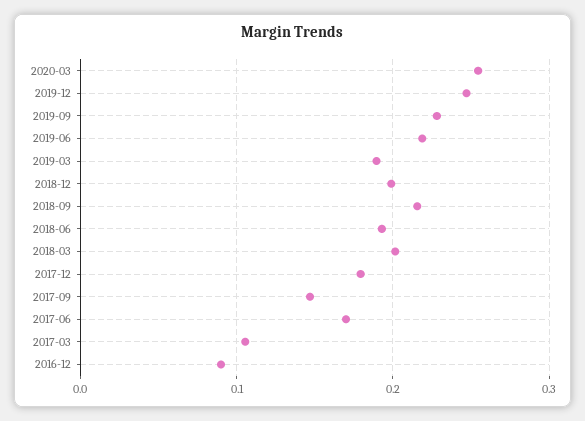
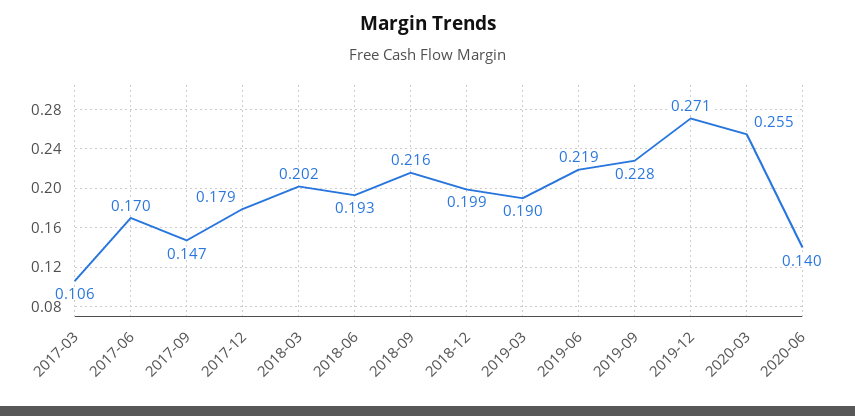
2019-12: 0.25 -> 0.271
2016-12: 0.09 -> none
2020-06: none -> 0.14

